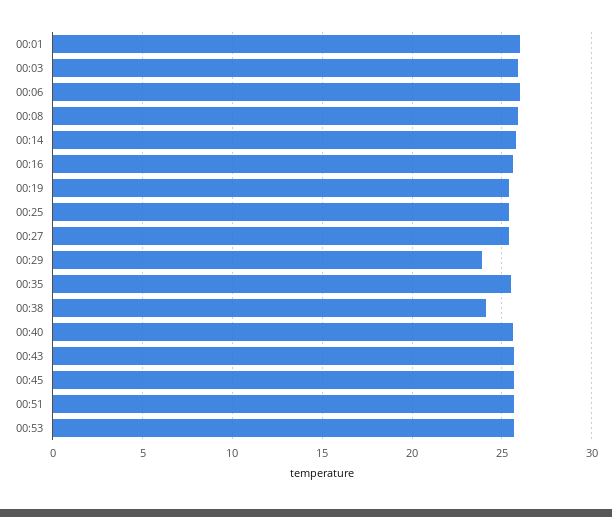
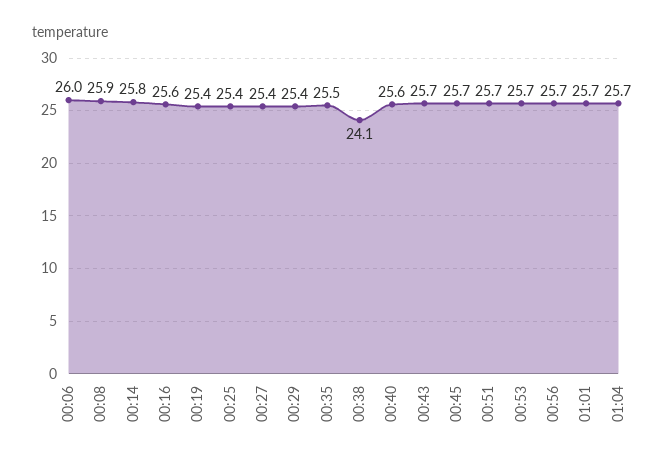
00:01: 26 -> none
00:03: 26 -> none
00:29: 24 -> 25.4
00:56: none -> 25.7
01:01: none -> 25.7
01:04: none -> 25.7

